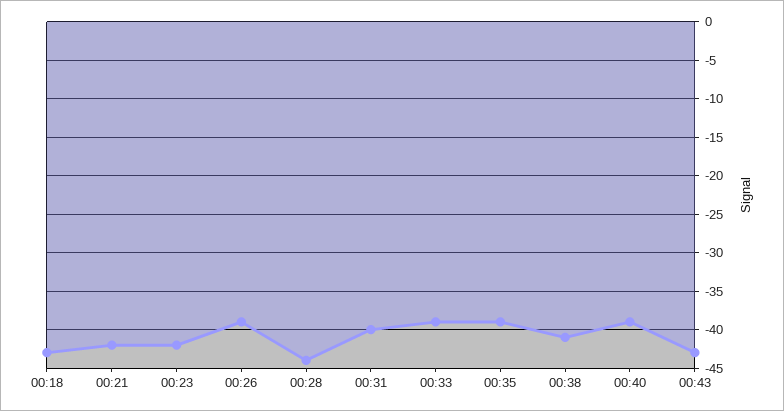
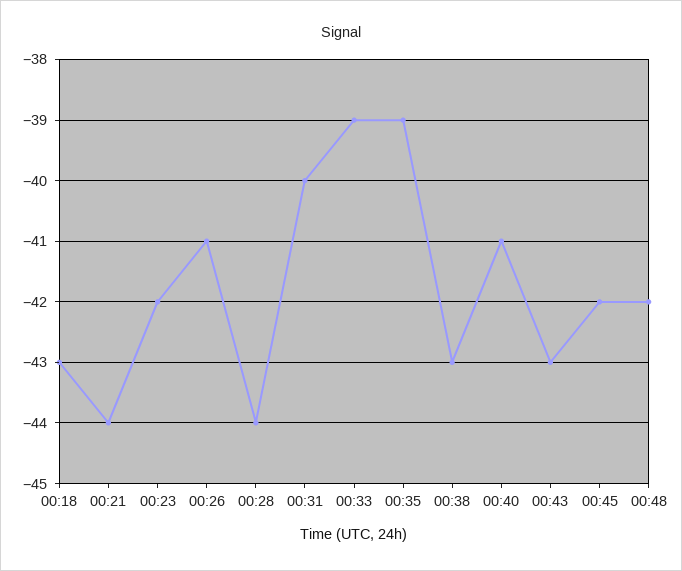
00:21: -42 -> -44
00:26: -39 -> -41
00:38: -41 -> -43
00:40: -39 -> -41
00:45: none -> -42
00:48: none -> -42

